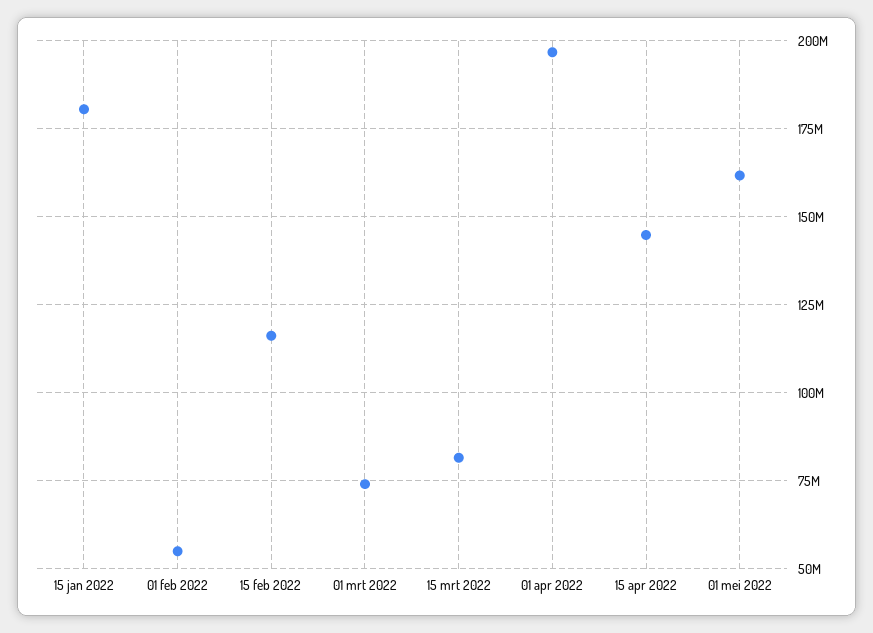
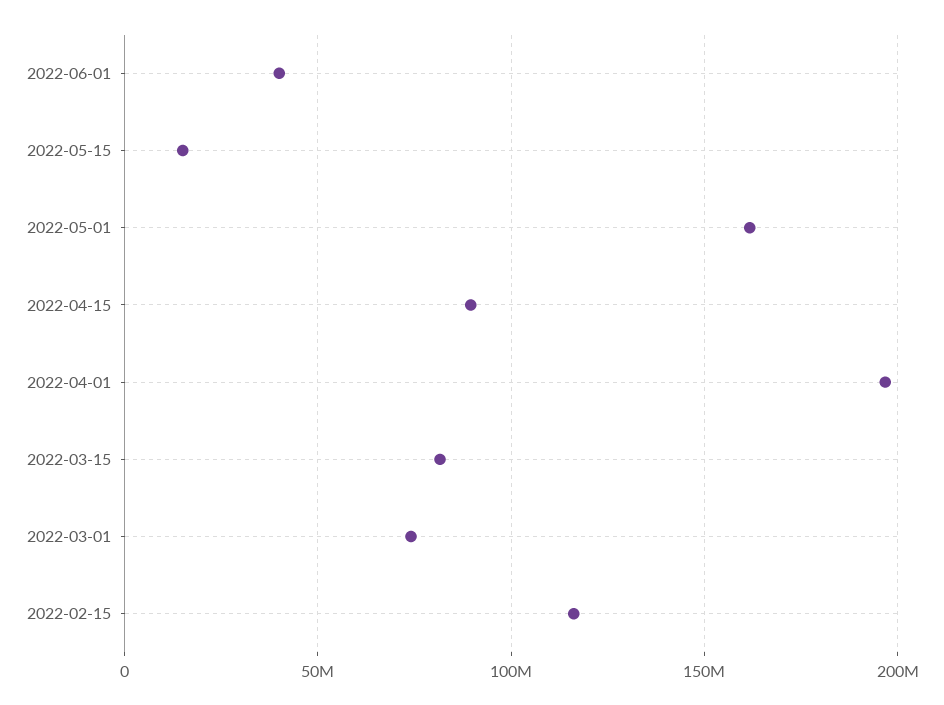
15 jan 2022: 180000000 -> none
01 feb 2022: 55000000 -> none
15 apr 2022: 145000000 -> 90000000
2022-06-01: none -> 40000000
2022-05-15: none -> 15000000

